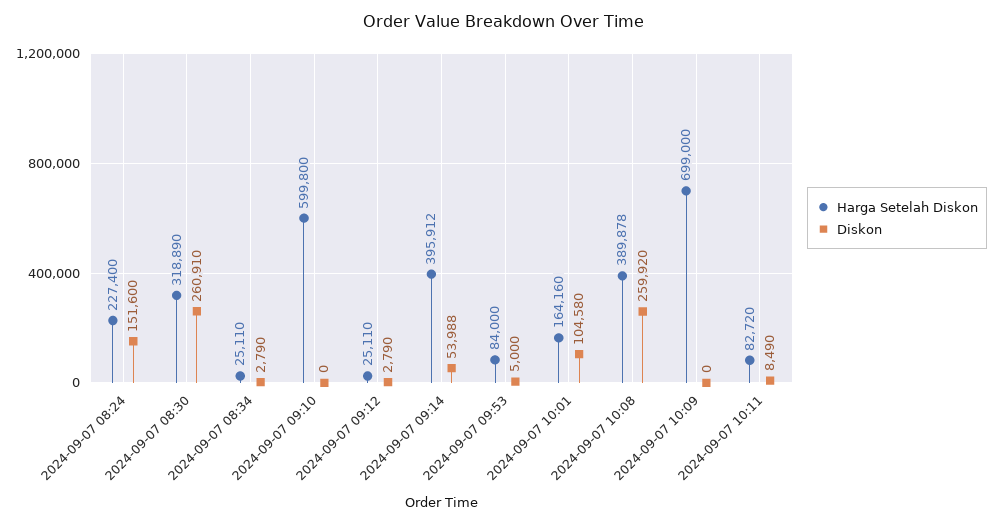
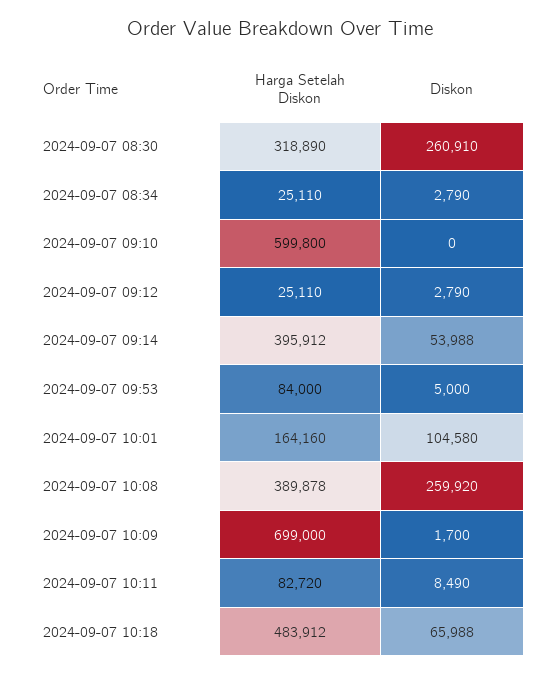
Harga Setelah Diskon, 2024-09-07 08:24: 227400 -> none
Diskon, 2024-09-07 08:24: 151600 -> none
Diskon, 2024-09-07 10:09: 0 -> 1700
Harga Setelah Diskon, 2024-09-07 10:18: none -> 483912
Diskon, 2024-09-07 10:18: none -> 65988

